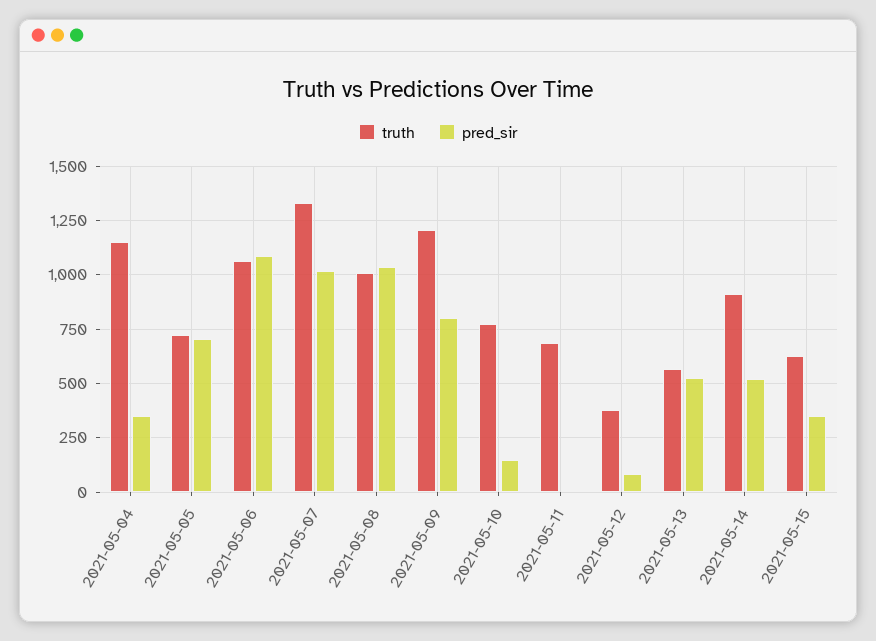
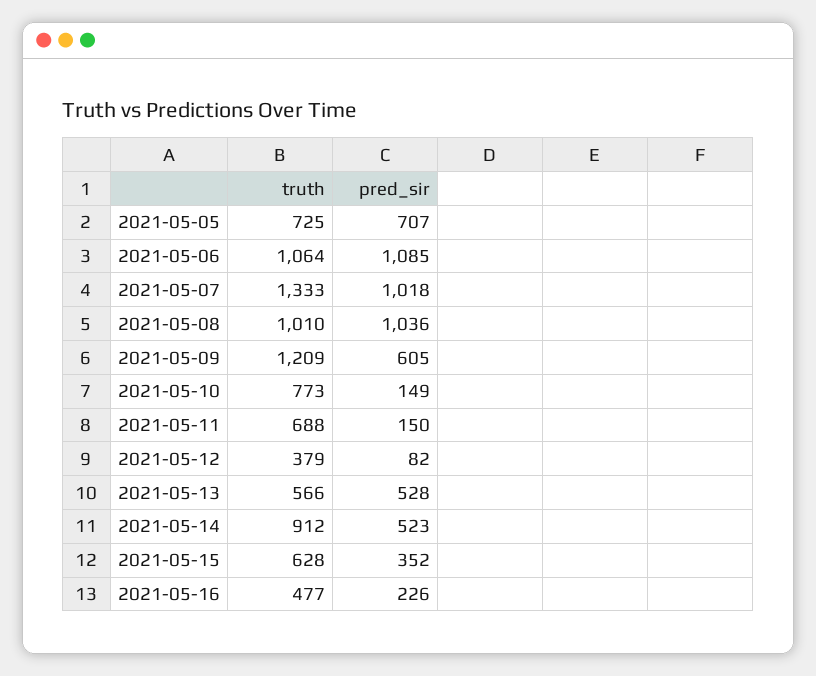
truth, 2021-05-04: 1150 -> none
pred_sir, 2021-05-04: 350 -> none
pred_sir, 2021-05-09: 800 -> 605
pred_sir, 2021-05-11: 0 -> 150
truth, 2021-05-16: none -> 477
pred_sir, 2021-05-16: none -> 226

